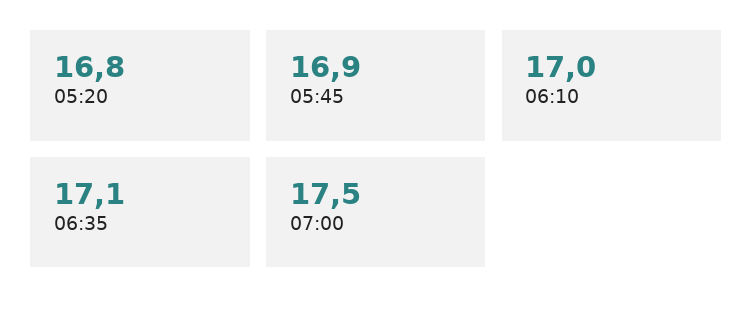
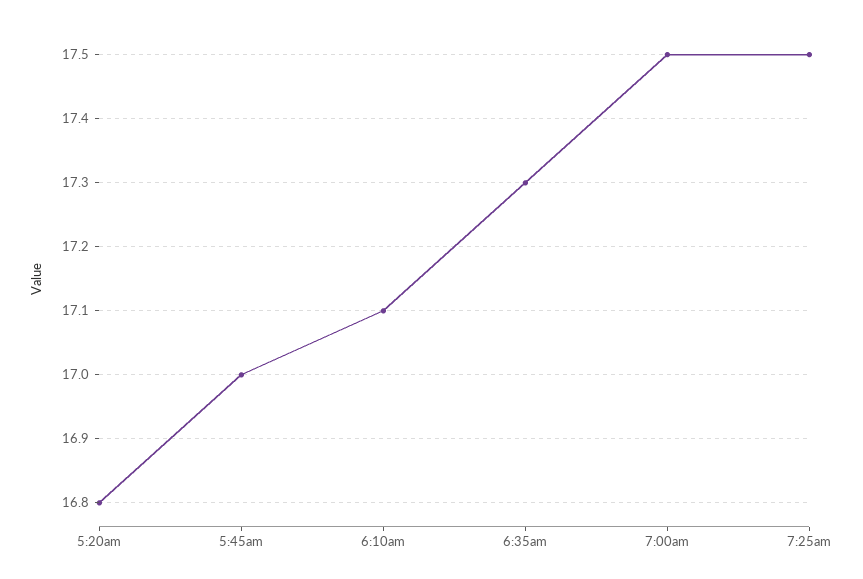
05:45: 16.9 -> 17
06:10: 17 -> 17.1
06:35: 17.1 -> 17.3
7:25am: none -> 17.5

